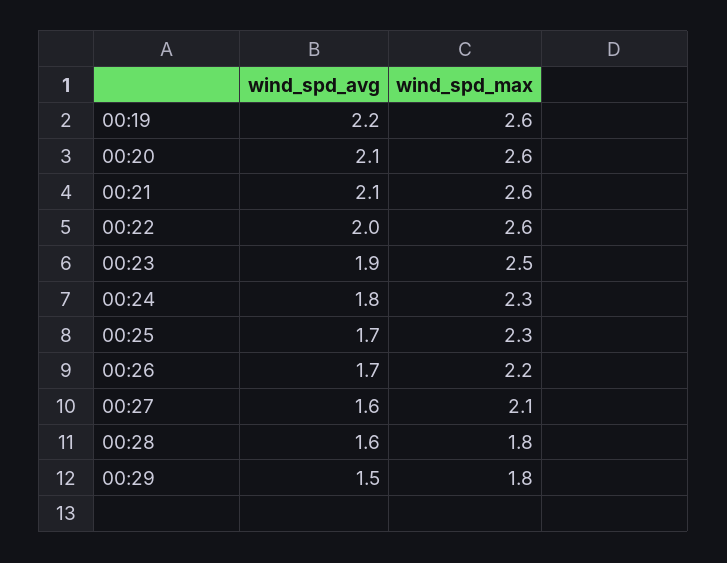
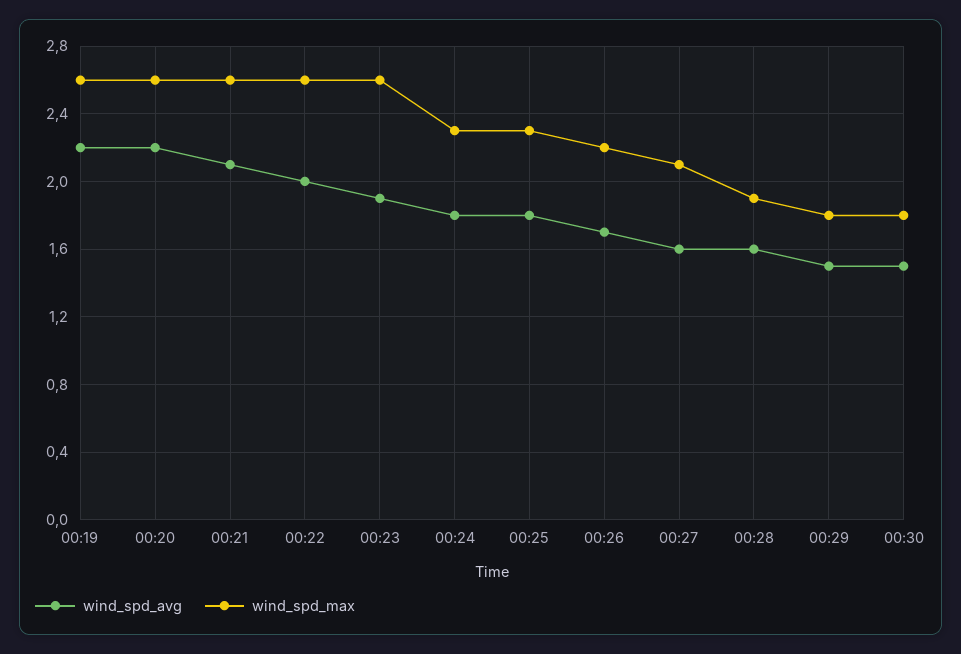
wind_spd_avg, 00:20: 2.1 -> 2.2
wind_spd_max, 00:23: 2.5 -> 2.6
wind_spd_avg, 00:25: 1.7 -> 1.8
wind_spd_max, 00:28: 1.8 -> 1.9
wind_spd_avg, 00:30: none -> 1.5
wind_spd_max, 00:30: none -> 1.8

